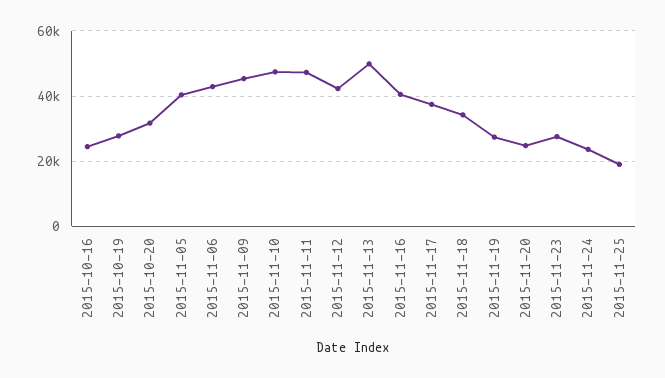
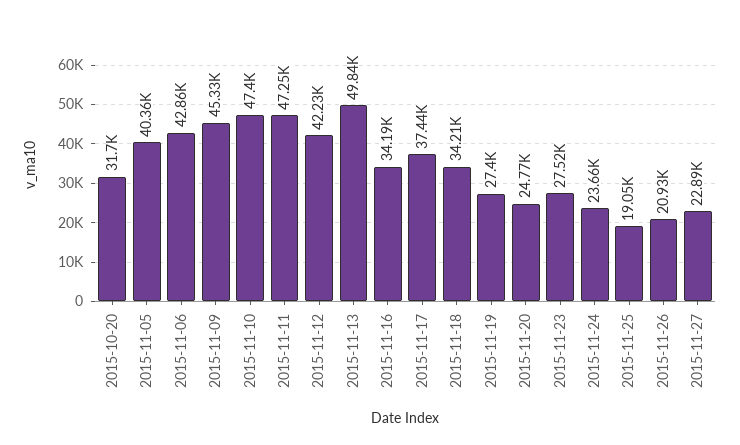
2015-10-16: 24000 -> none
2015-10-19: 28000 -> none
2015-11-16: 40000 -> 34190
2015-11-26: none -> 20930
2015-11-27: none -> 22890

